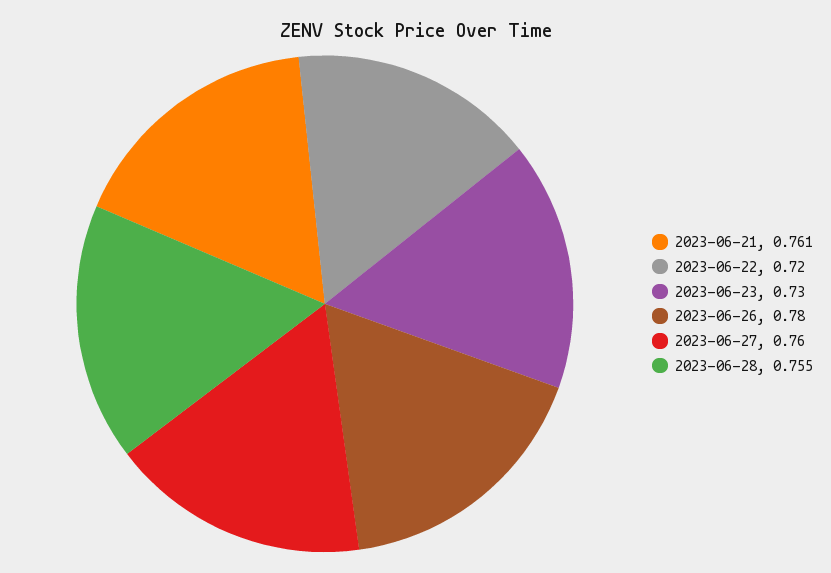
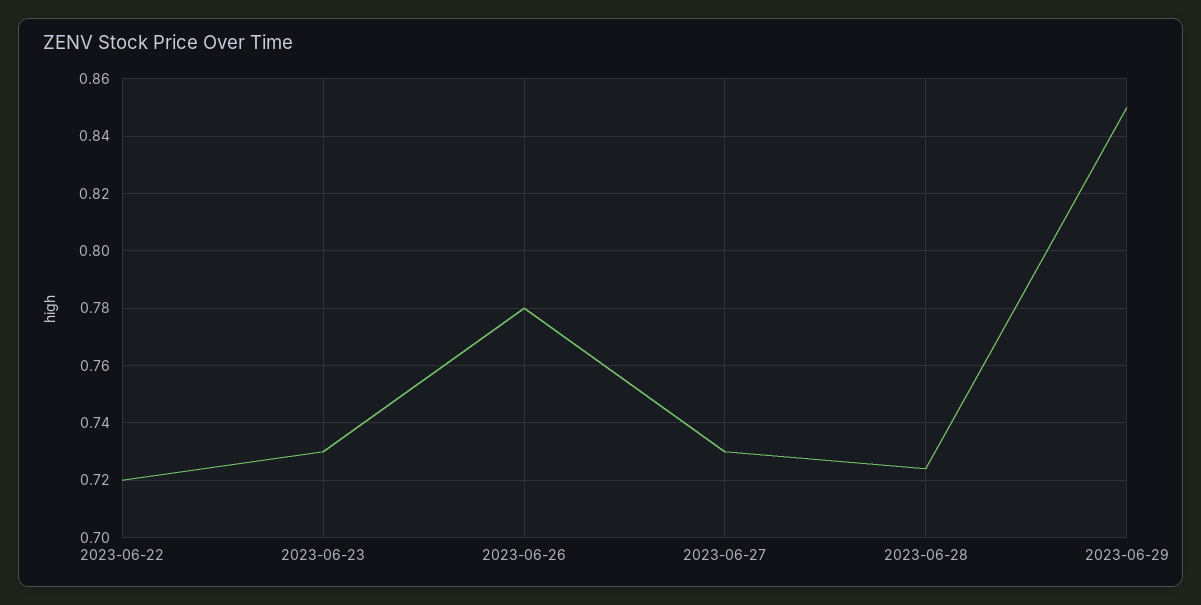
2023-06-21: 0.761 -> none
2023-06-27: 0.76 -> 0.73
2023-06-28: 0.755 -> 0.725
2023-06-29: none -> 0.85

